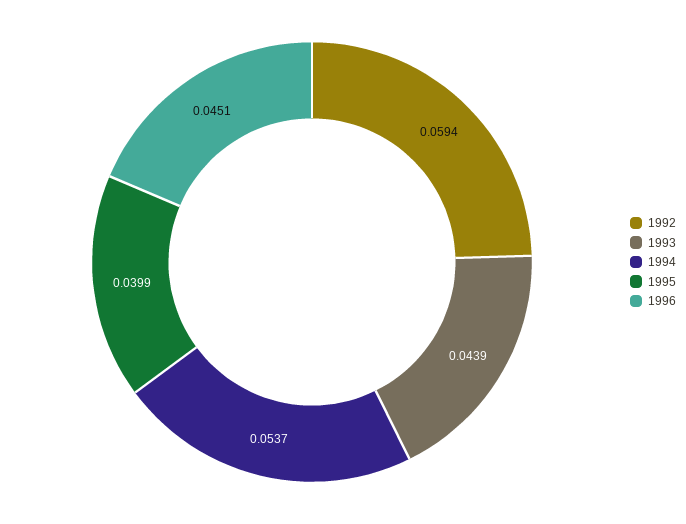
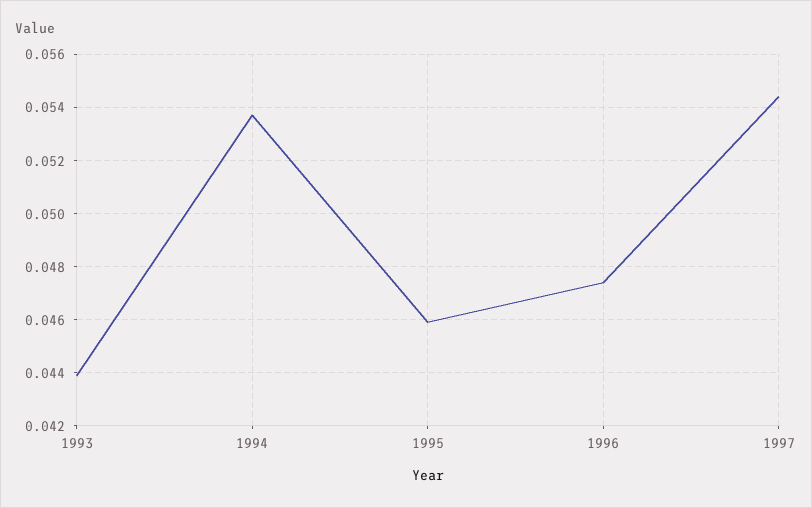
1992: 0.0594 -> none
1995: 0.0399 -> 0.046
1996: 0.0451 -> 0.0475
1997: none -> 0.0545

